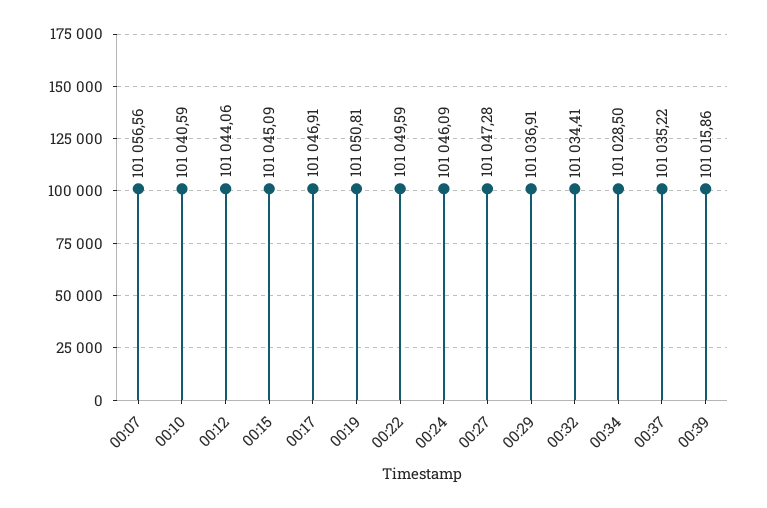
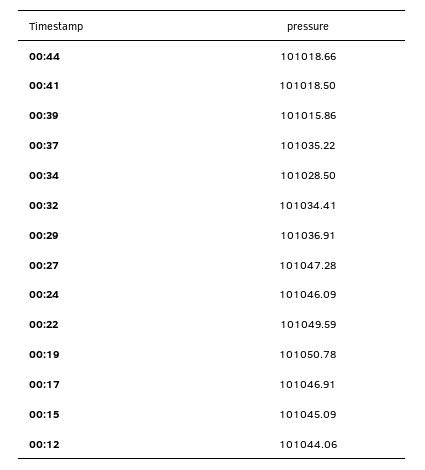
00:07: 101056.56 -> none
00:10: 101040.59 -> none
00:19: 101050.81 -> 101050.78
00:44: none -> 101018.66
00:41: none -> 101018.5

